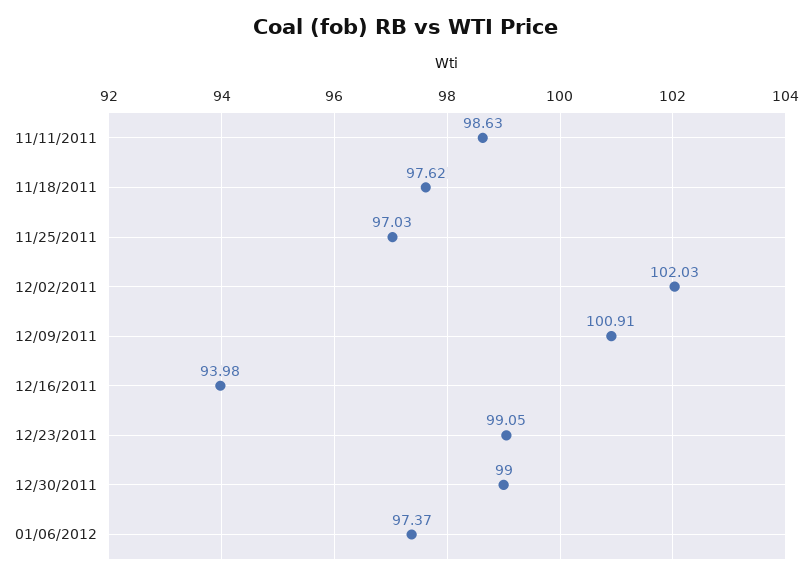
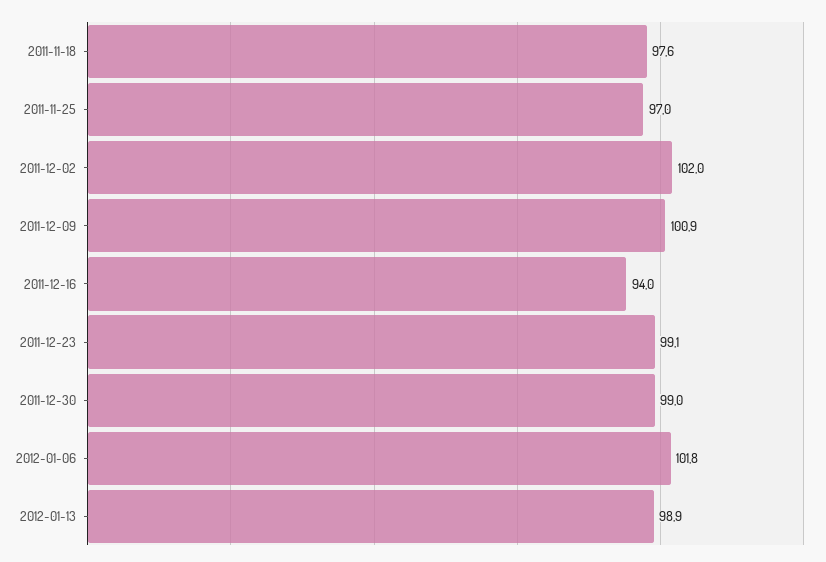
11/11/2011: 98.63 -> none
01/06/2012: 97.37 -> 101.8
2012-01-13: none -> 98.9

